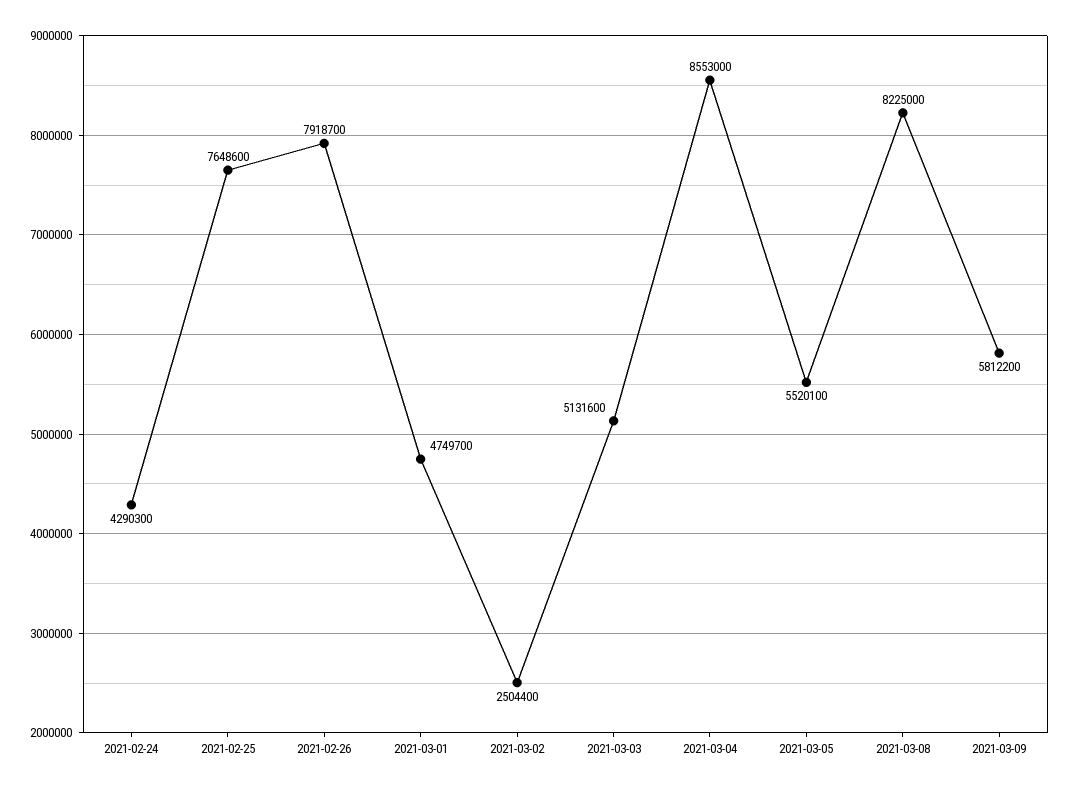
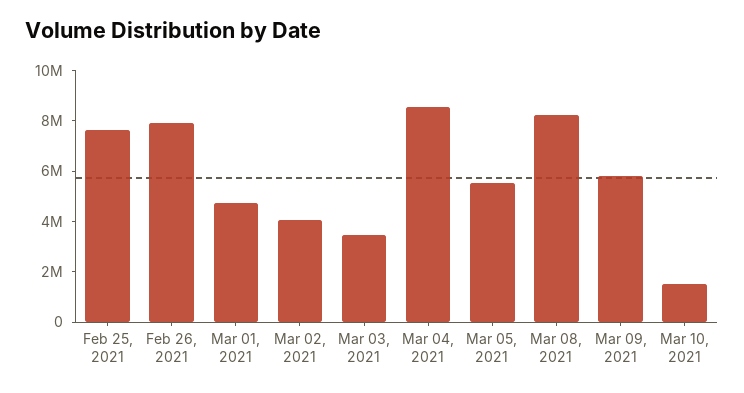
2021-02-24: 4290300 -> none
2021-03-02: 2504400 -> 4000000
2021-03-03: 5131600 -> 3500000
Mar 10, 2021: none -> 1500000

